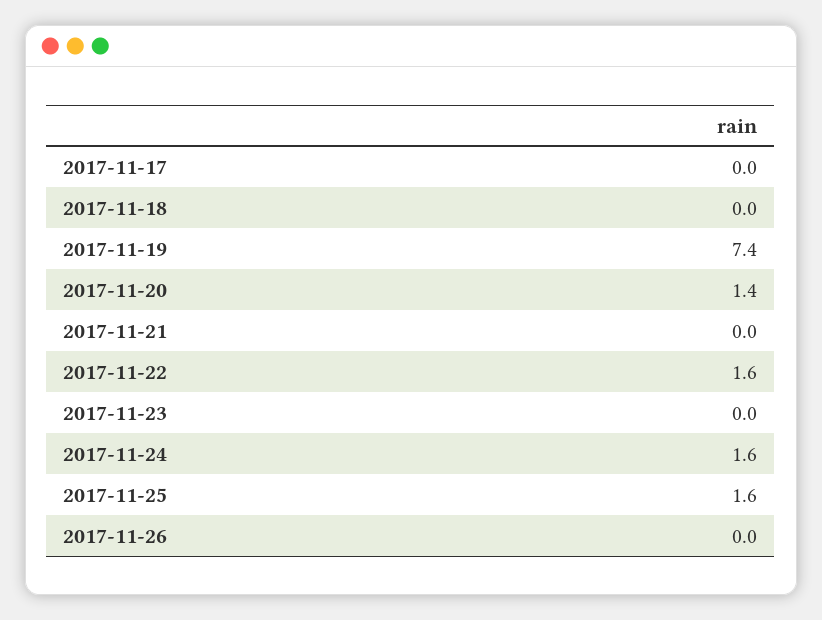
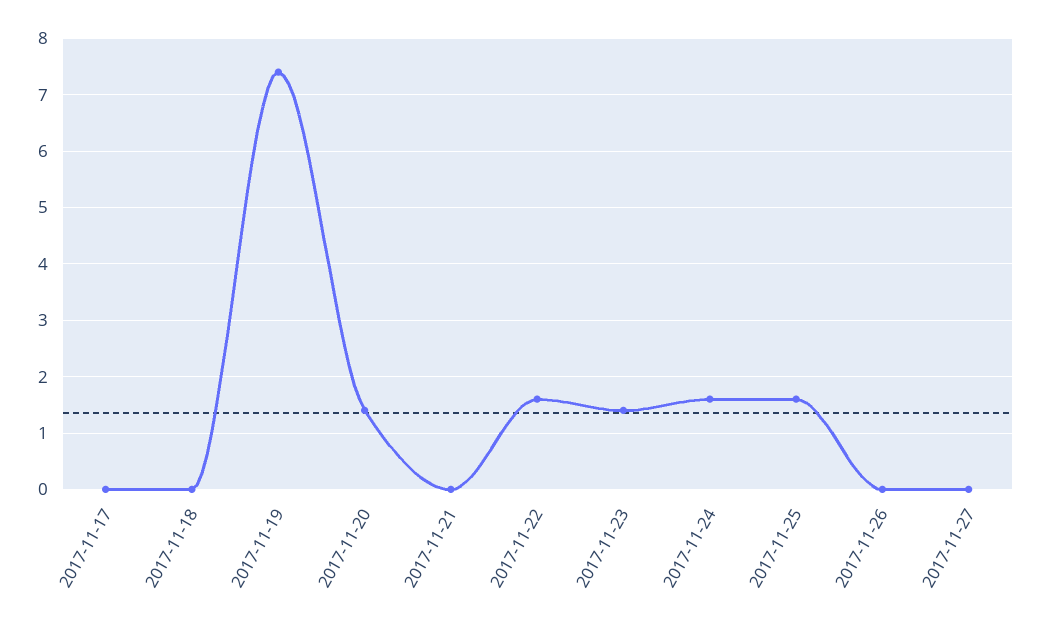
2017-11-23: 0 -> 1.5
2017-11-27: none -> 0

